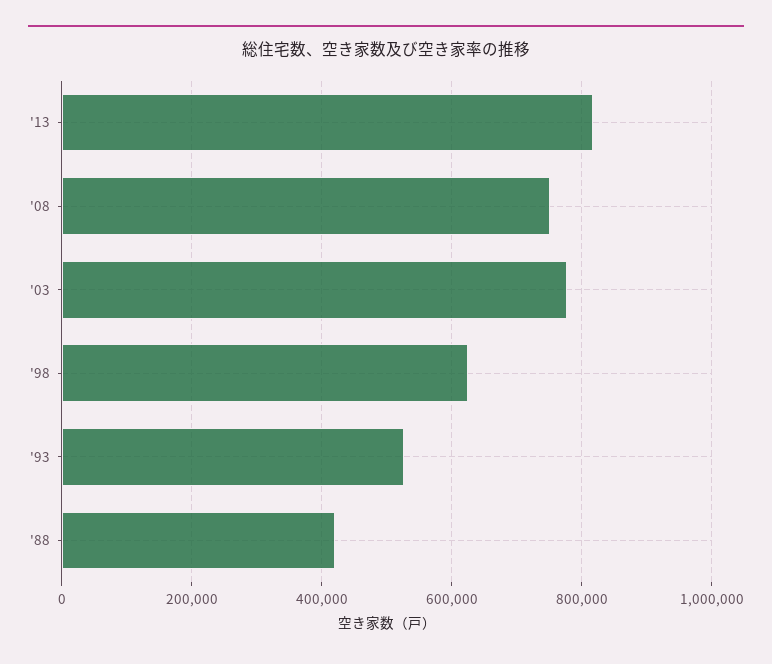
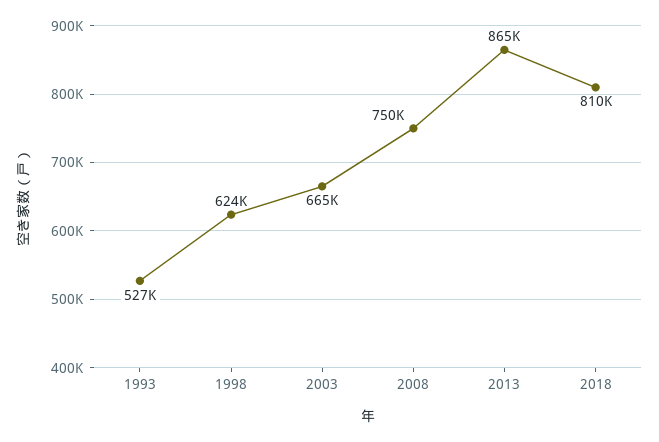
'13: 820000 -> 865000
'03: 780000 -> 665000
'88: 420000 -> none
2018: none -> 810000

